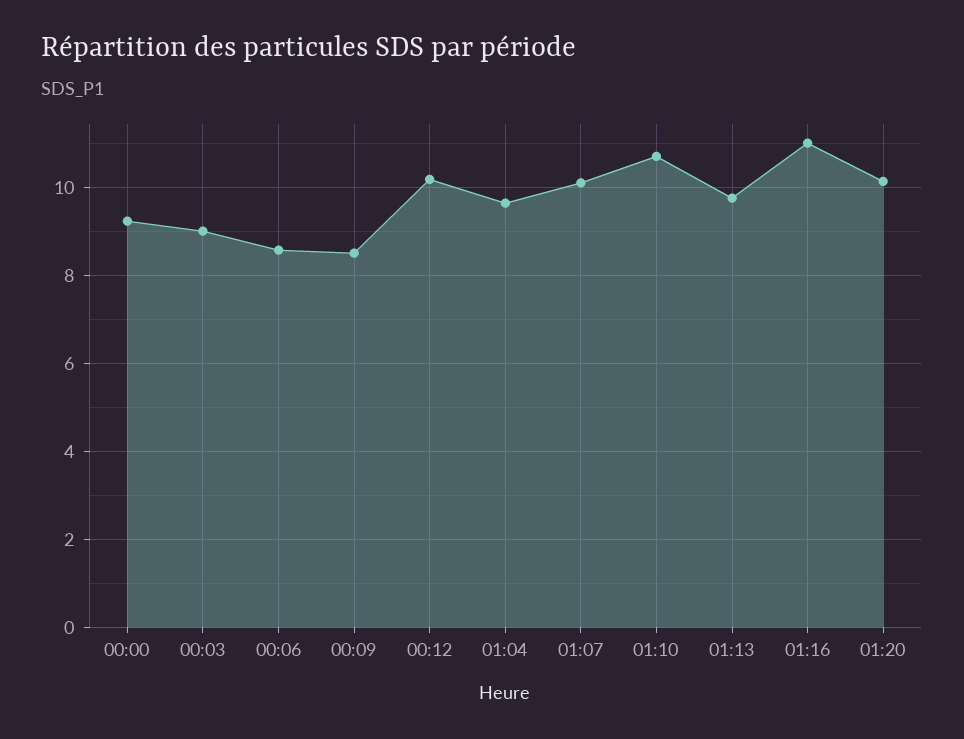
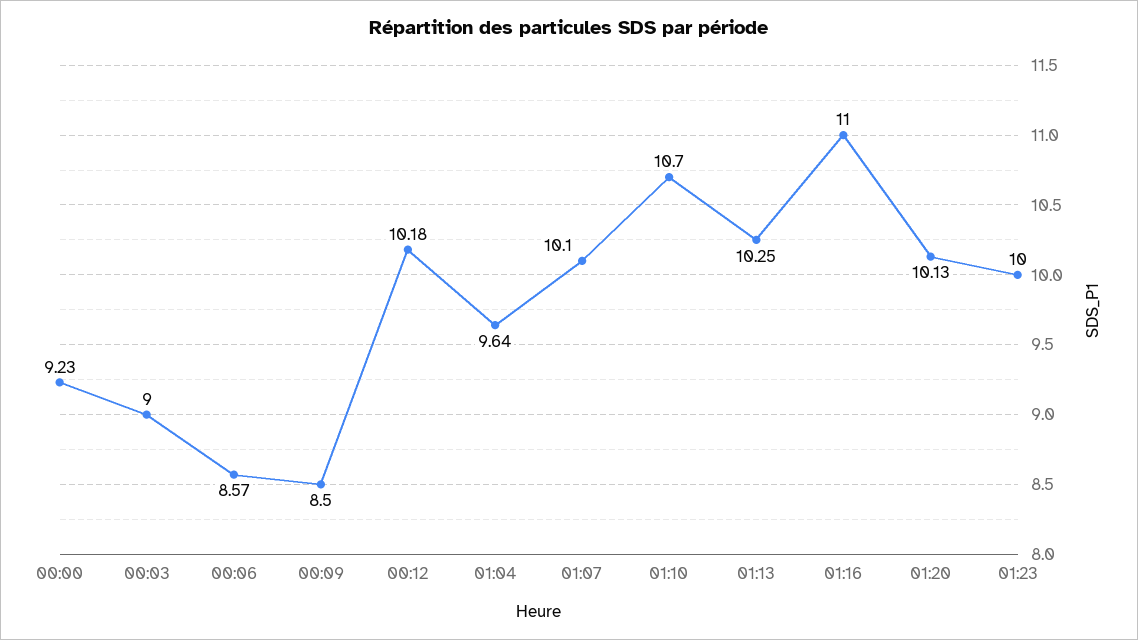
01:13: 9.8 -> 10.25
01:23: none -> 10

